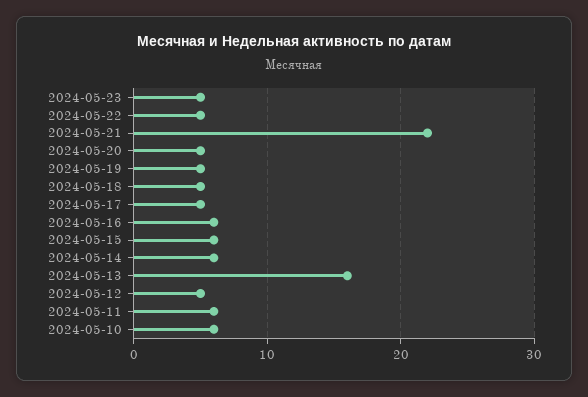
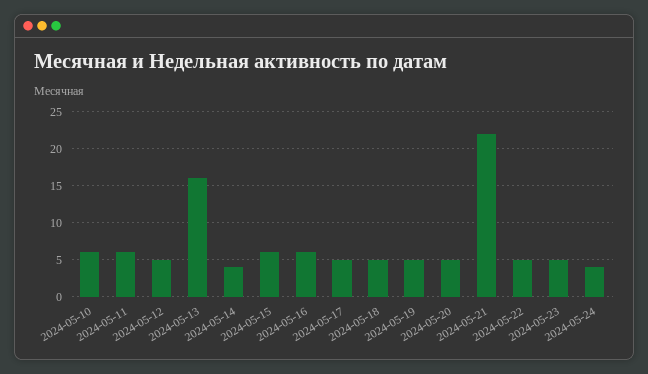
2024-05-14: 6 -> 4
2024-05-24: none -> 4

